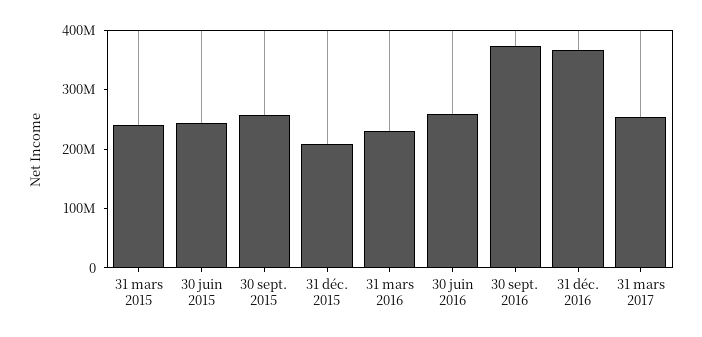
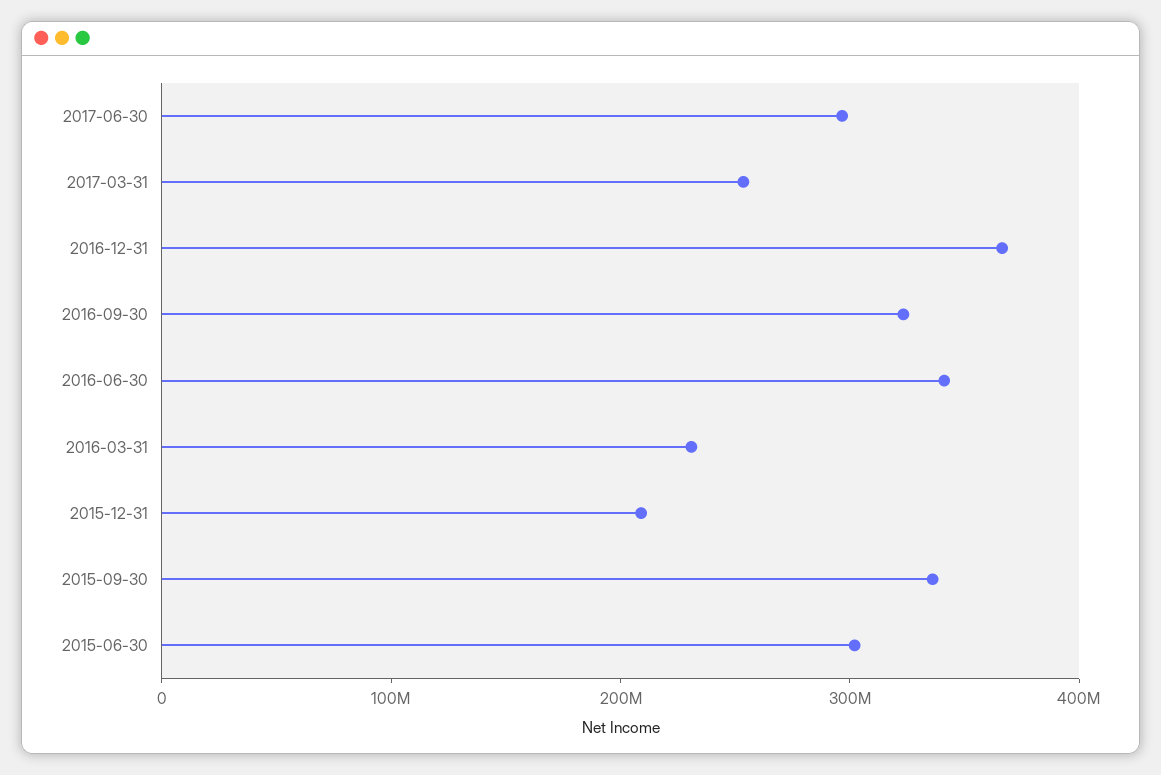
31 mars 2015: 240000000 -> none
30 juin 2015: 240000000 -> 300000000
30 sept. 2015: 260000000 -> 340000000
30 juin 2016: 260000000 -> 340000000
30 sept. 2016: 380000000 -> 320000000
2017-06-30: none -> 300000000

